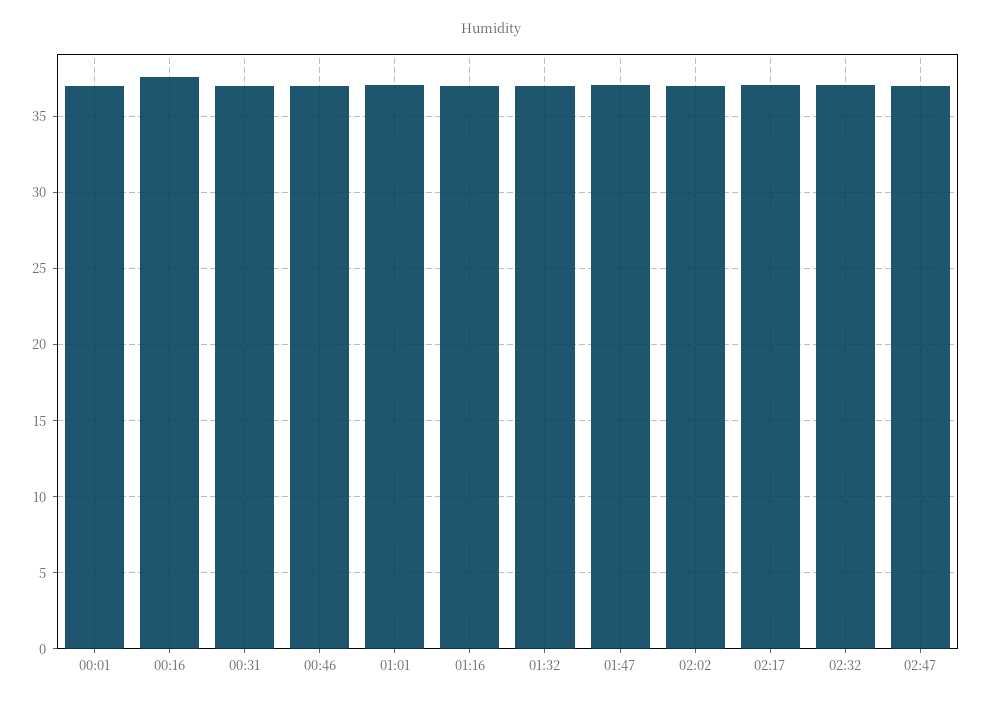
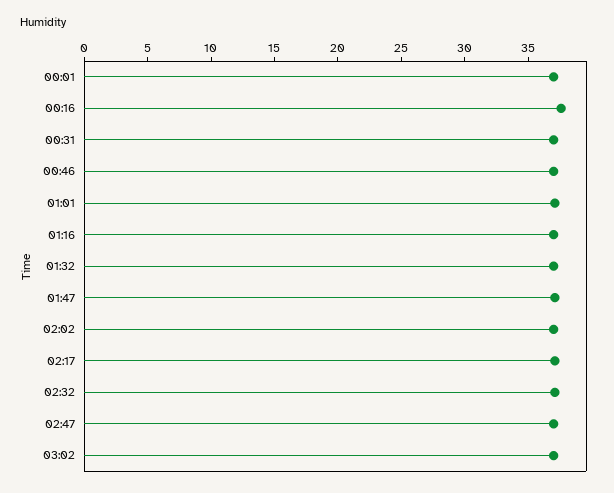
03:02: none -> 37

